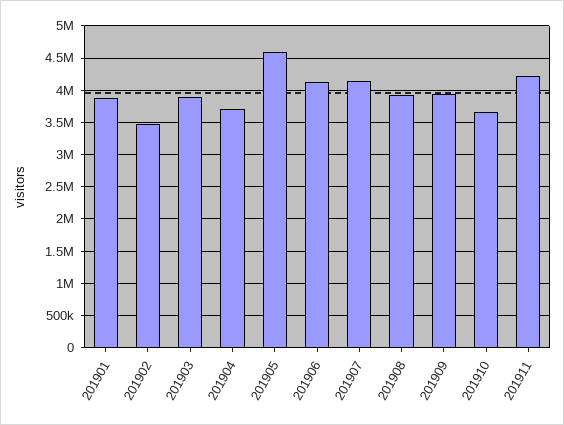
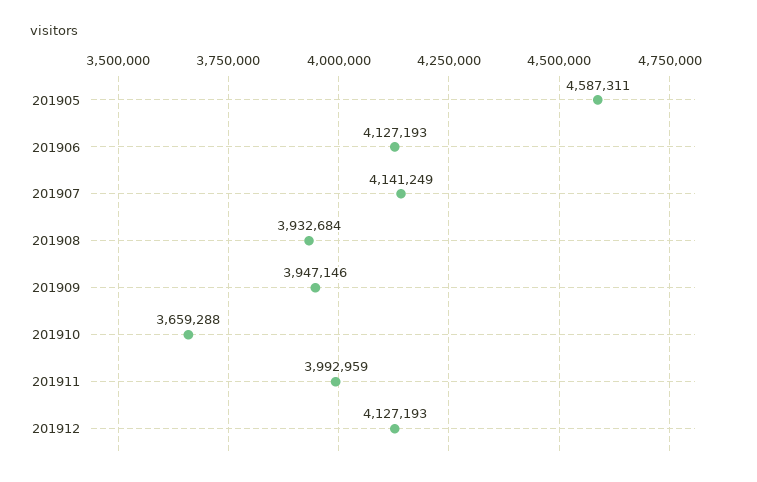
201901: 3900000 -> none
201902: 3500000 -> none
201903: 3900000 -> none
201904: 3700000 -> none
201911: 4200000 -> 3992959
201912: none -> 4127193

